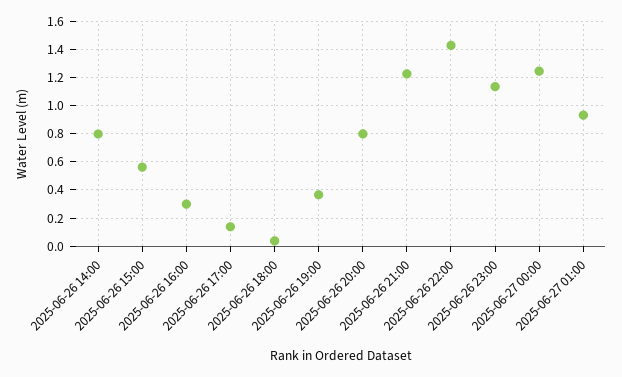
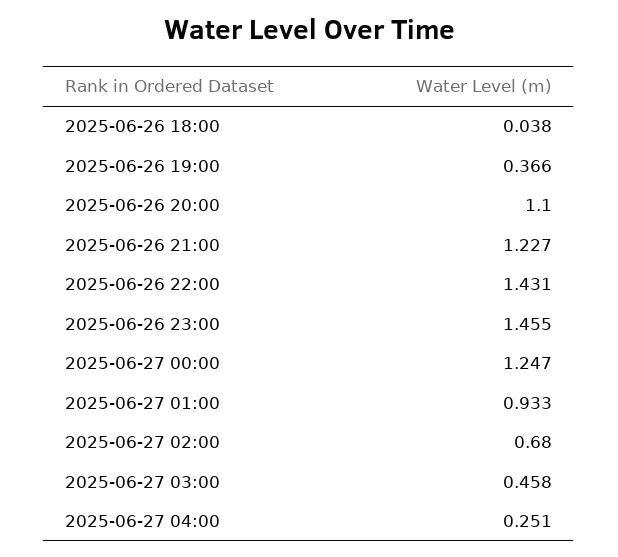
2025-06-26 14:00: 0.8 -> none
2025-06-26 15:00: 0.55 -> none
2025-06-26 16:00: 0.3 -> none
2025-06-26 17:00: 0.15 -> none
2025-06-26 20:00: 0.8 -> 1.1
2025-06-26 23:00: 1.15 -> 1.455
2025-06-27 02:00: none -> 0.68
2025-06-27 03:00: none -> 0.458
2025-06-27 04:00: none -> 0.251

